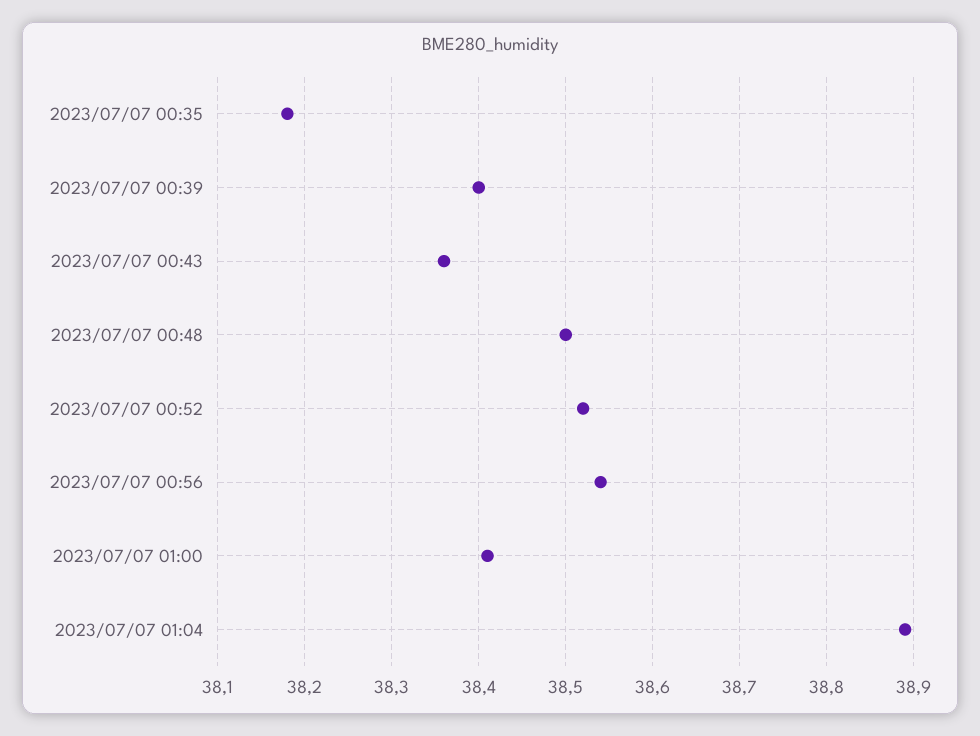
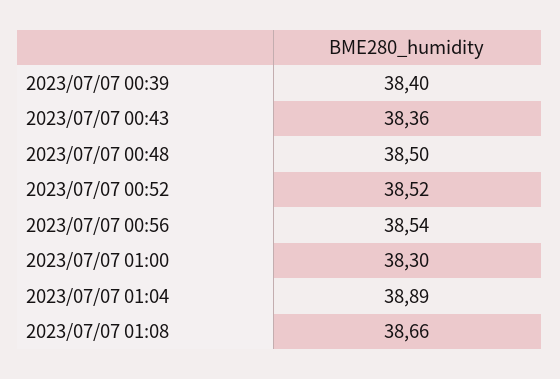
2023/07/07 00:35: 38.18 -> none
2023/07/07 01:00: 38.41 -> 38.3
2023/07/07 01:08: none -> 38.66

